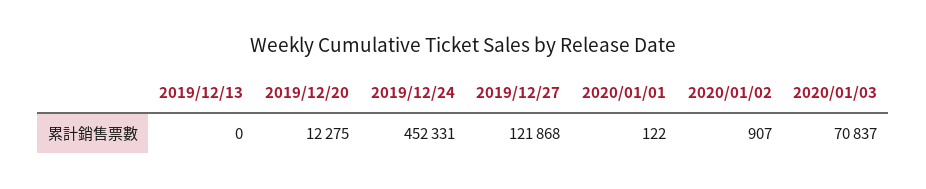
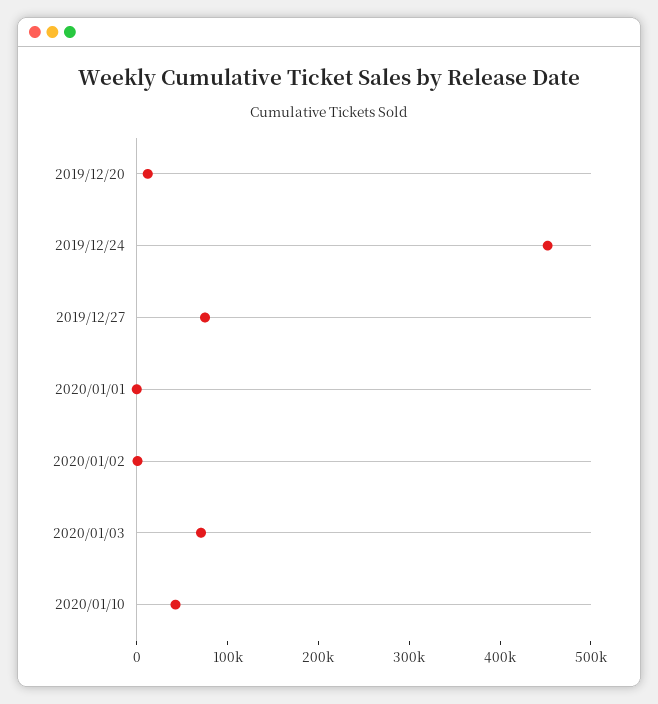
2019/12/13: 0 -> none
2019/12/27: 121868 -> 80000
2020/01/10: none -> 40000

